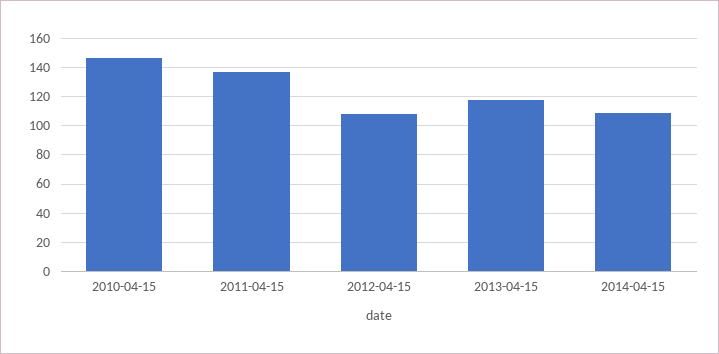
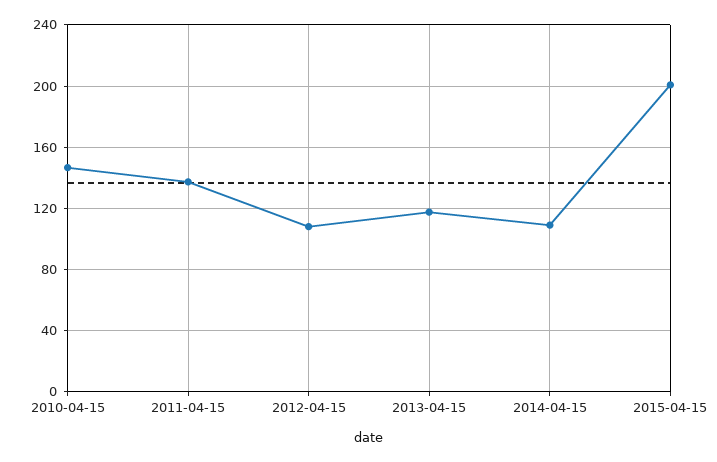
2015-04-15: none -> 200

